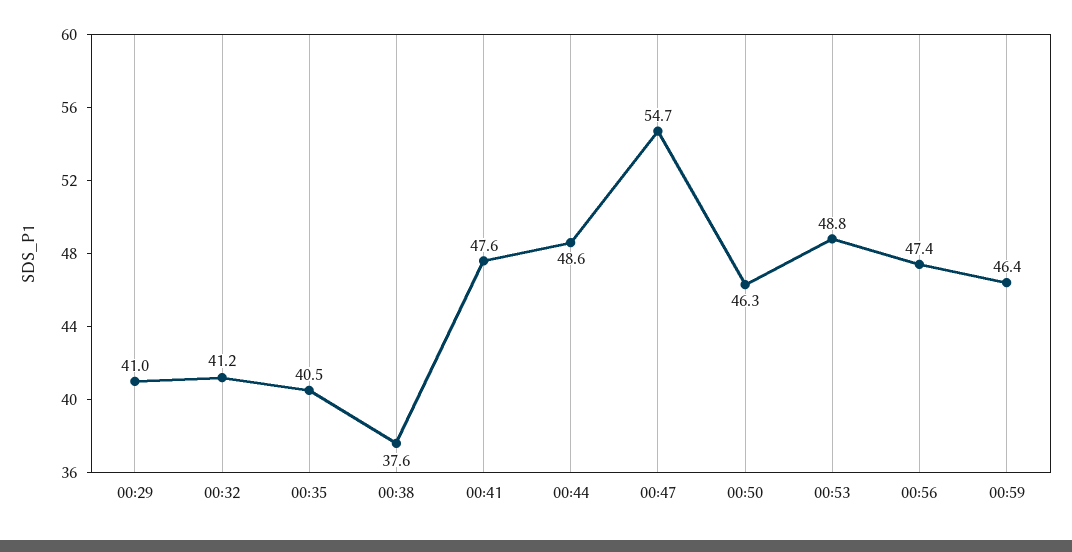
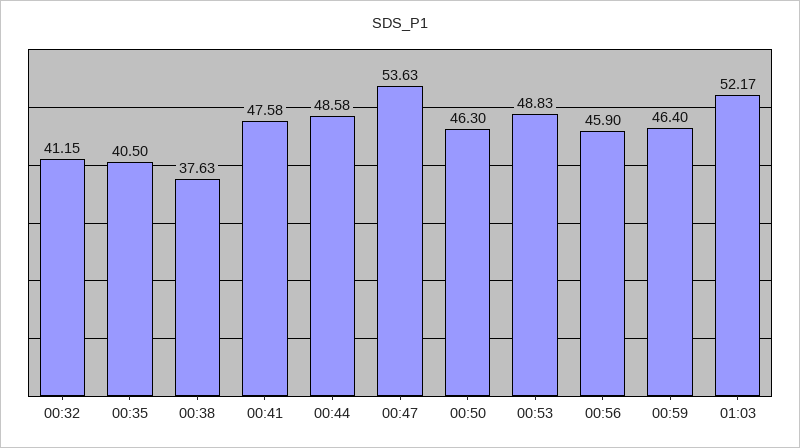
00:29: 41 -> none
00:47: 54.7 -> 53.63
00:56: 47.4 -> 45.9
01:03: none -> 52.17

